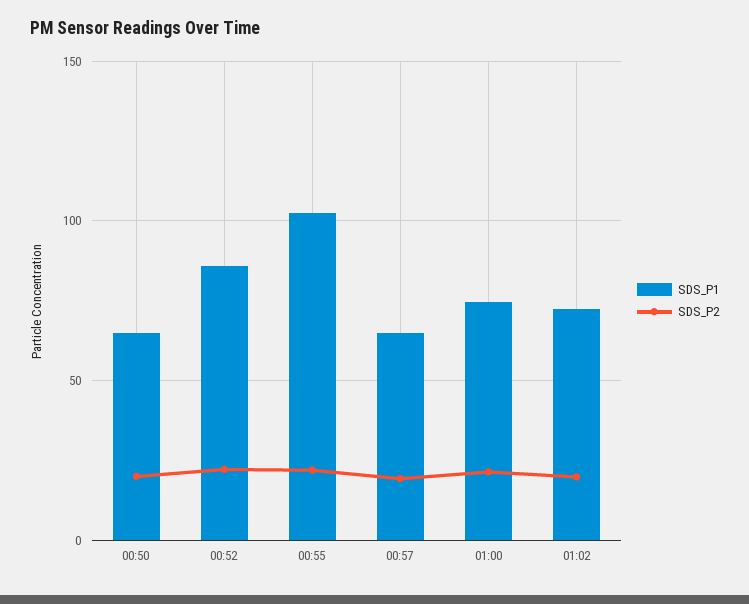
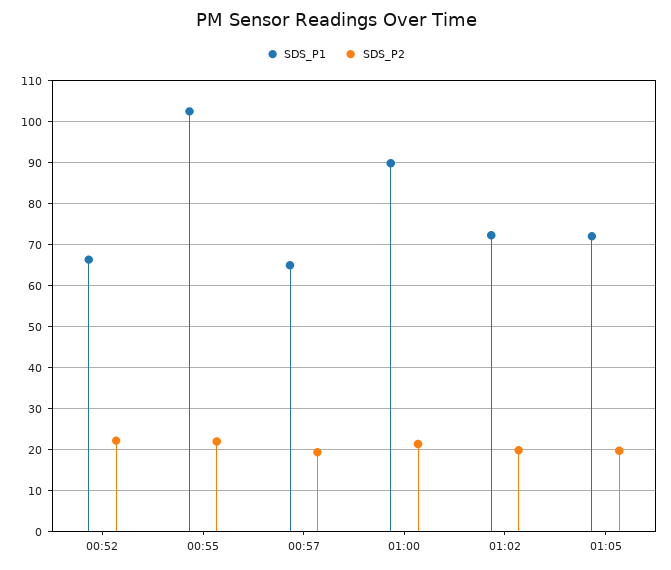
SDS_P1, 00:50: 65 -> none
SDS_P2, 00:50: 20 -> none
SDS_P1, 00:52: 85 -> 66
SDS_P1, 01:00: 75 -> 90
SDS_P1, 01:05: none -> 72
SDS_P2, 01:05: none -> 20

